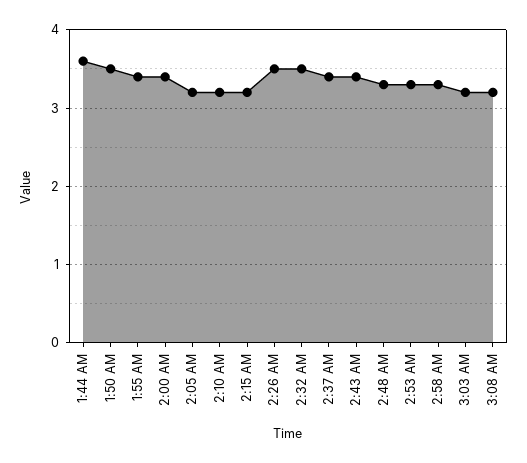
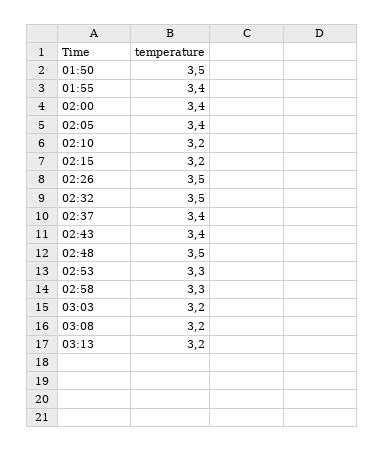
1:44 AM: 3.6 -> none
2:05 AM: 3.2 -> 3.4
2:48 AM: 3.3 -> 3.5
03:13: none -> 3.2

